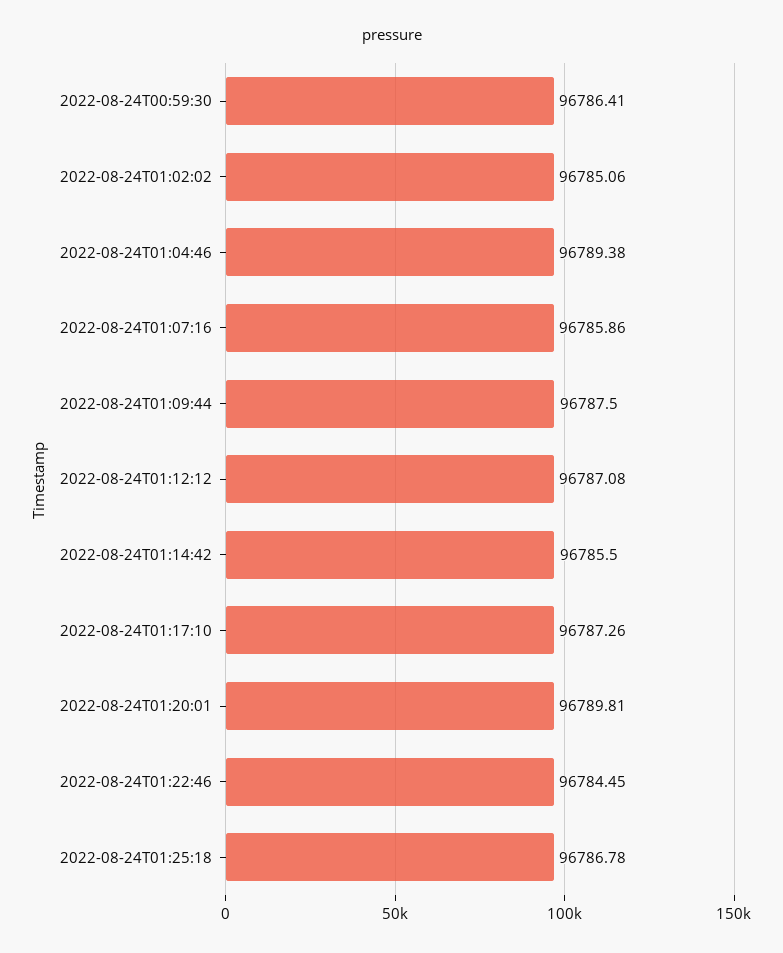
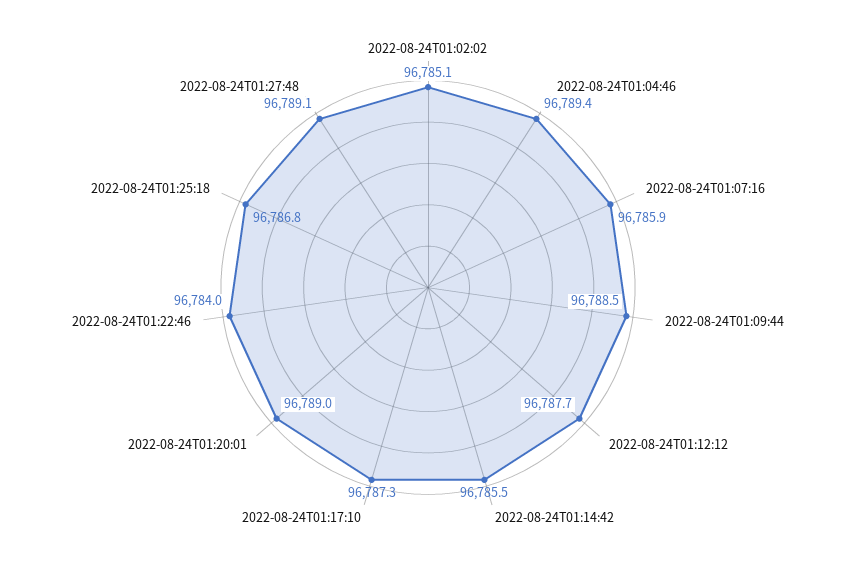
2022-08-24T00:59:30: 96786.41 -> none
2022-08-24T01:09:44: 96787.5 -> 96788.5
2022-08-24T01:12:12: 96787.08 -> 96787.7
2022-08-24T01:20:01: 96789.81 -> 96789
2022-08-24T01:22:46: 96784.45 -> 96784
2022-08-24T01:27:48: none -> 96789.1

